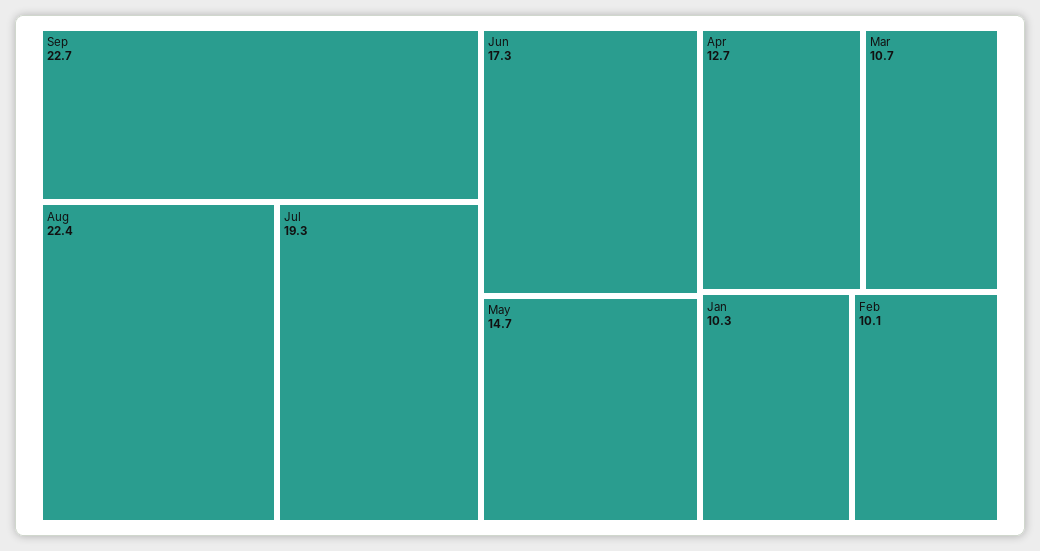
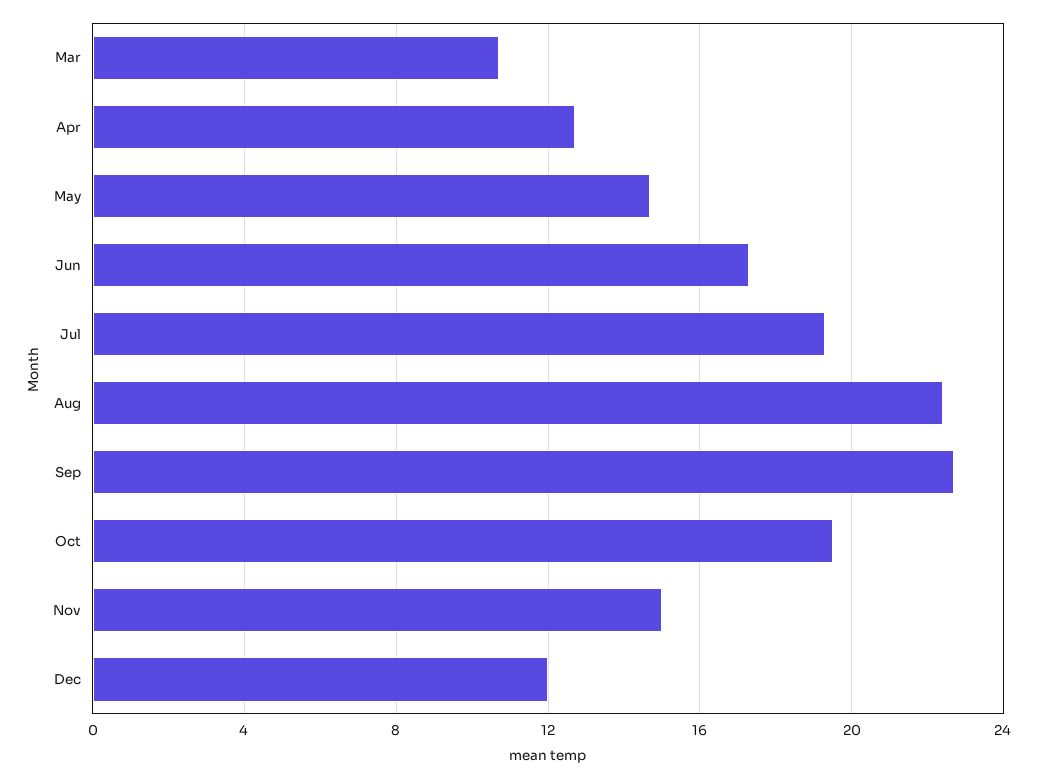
Jan: 10.3 -> none
Feb: 10.1 -> none
Oct: none -> 19.5
Nov: none -> 15
Dec: none -> 12

